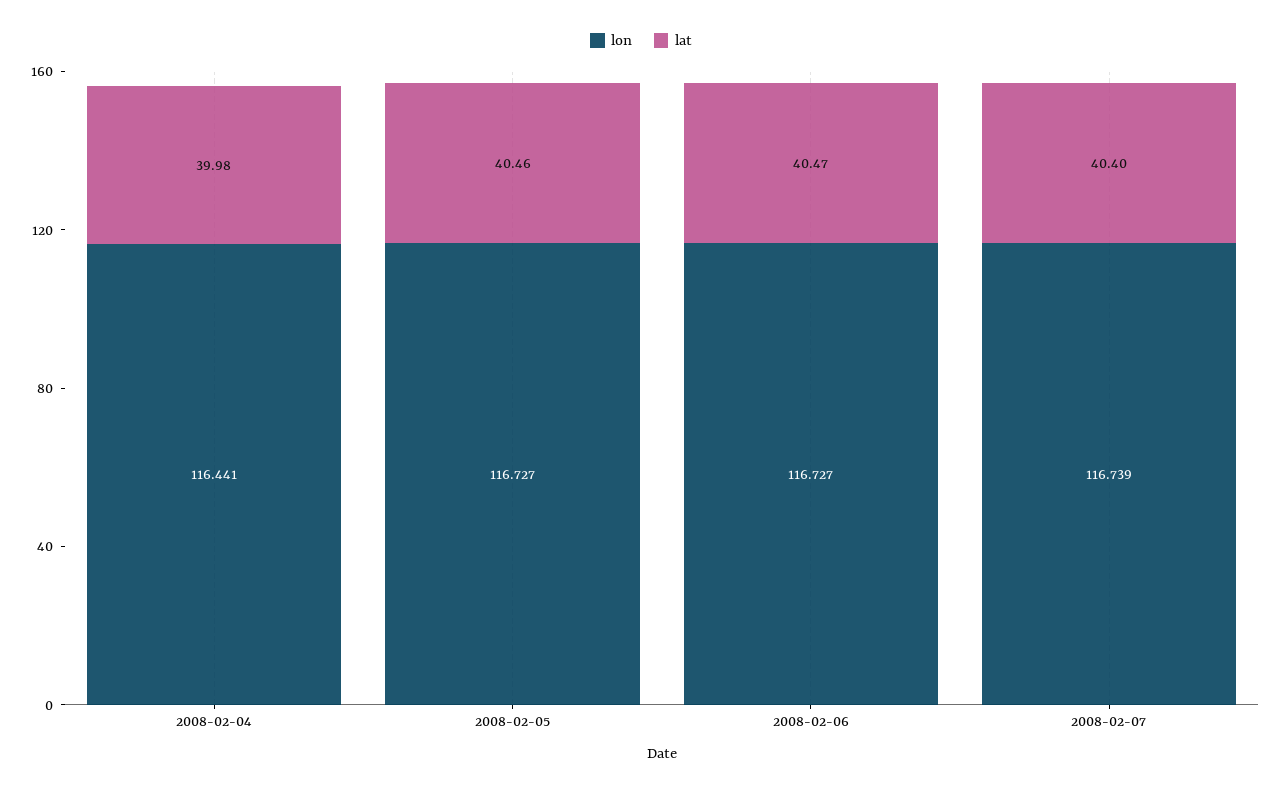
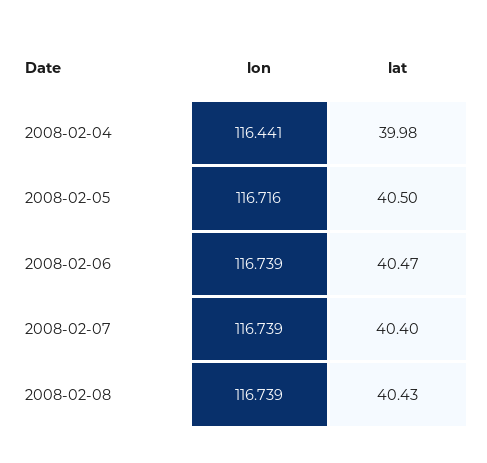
lon, 2008-02-05: 116.727 -> 116.716
lat, 2008-02-05: 40.46 -> 40.5
lon, 2008-02-06: 116.727 -> 116.739
lon, 2008-02-08: none -> 116.739
lat, 2008-02-08: none -> 40.43

